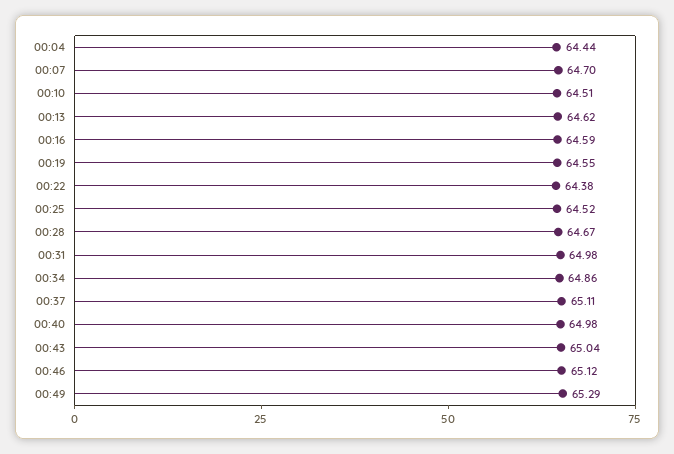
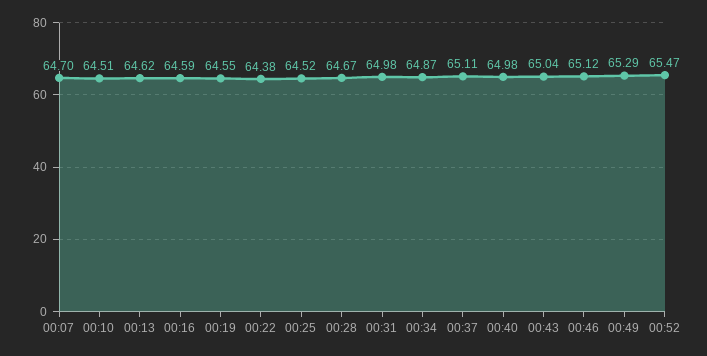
00:04: 64.44 -> none
00:34: 64.86 -> 64.87
00:52: none -> 65.47

